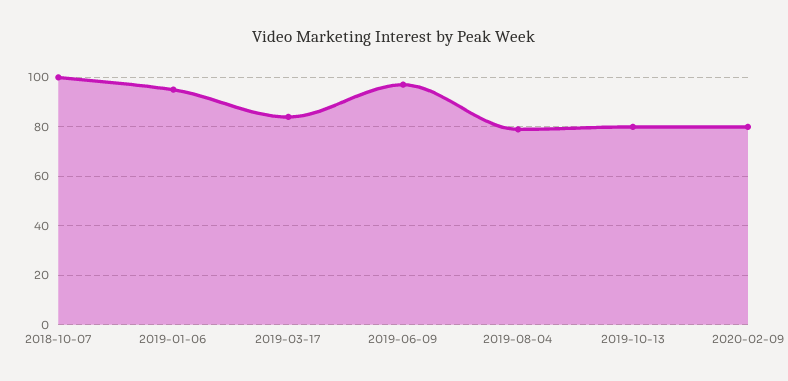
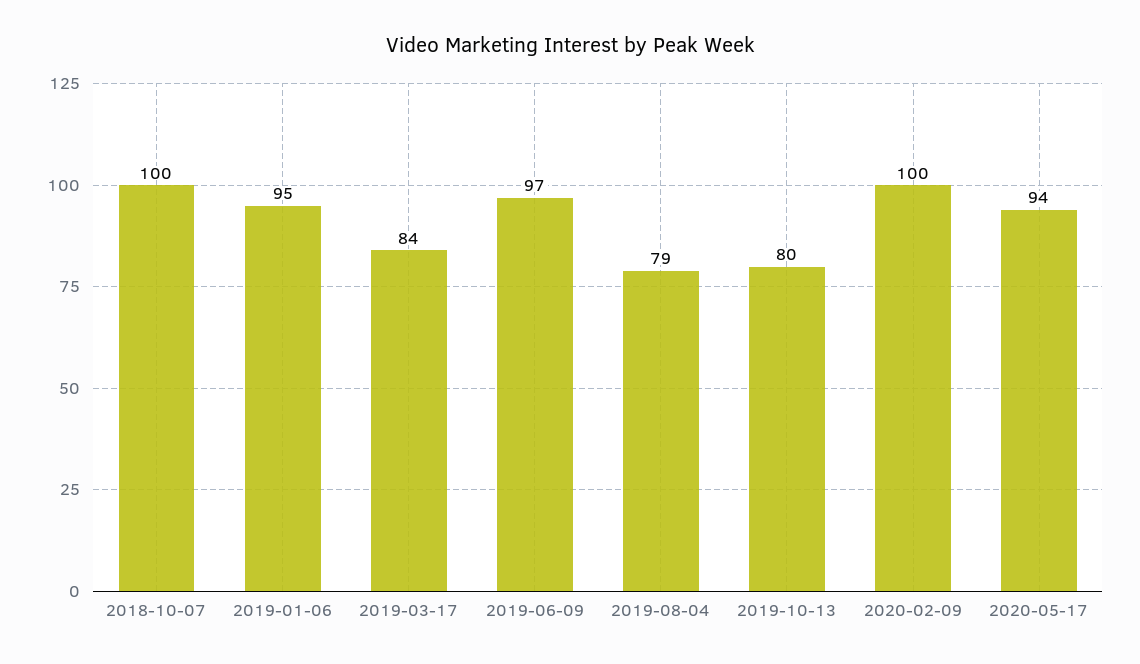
2020-02-09: 80 -> 100
2020-05-17: none -> 94

